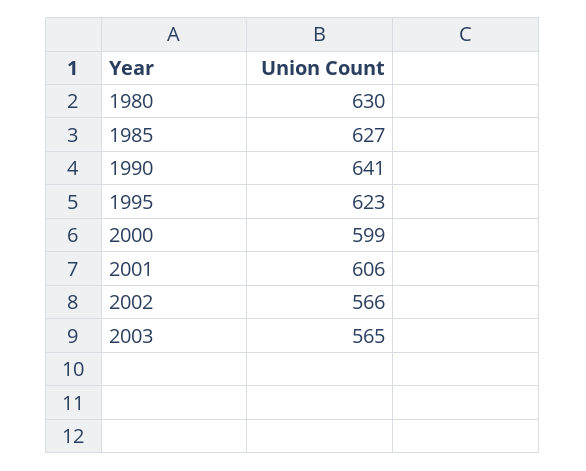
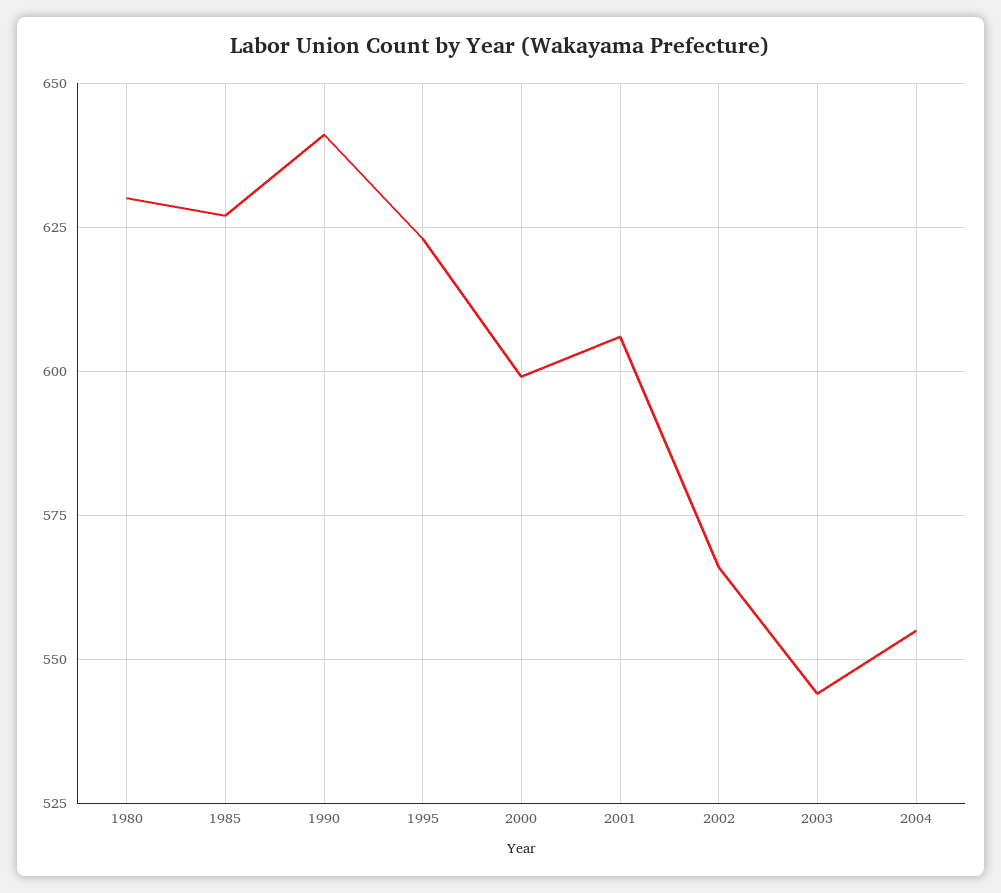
2003: 565 -> 545
2004: none -> 555

